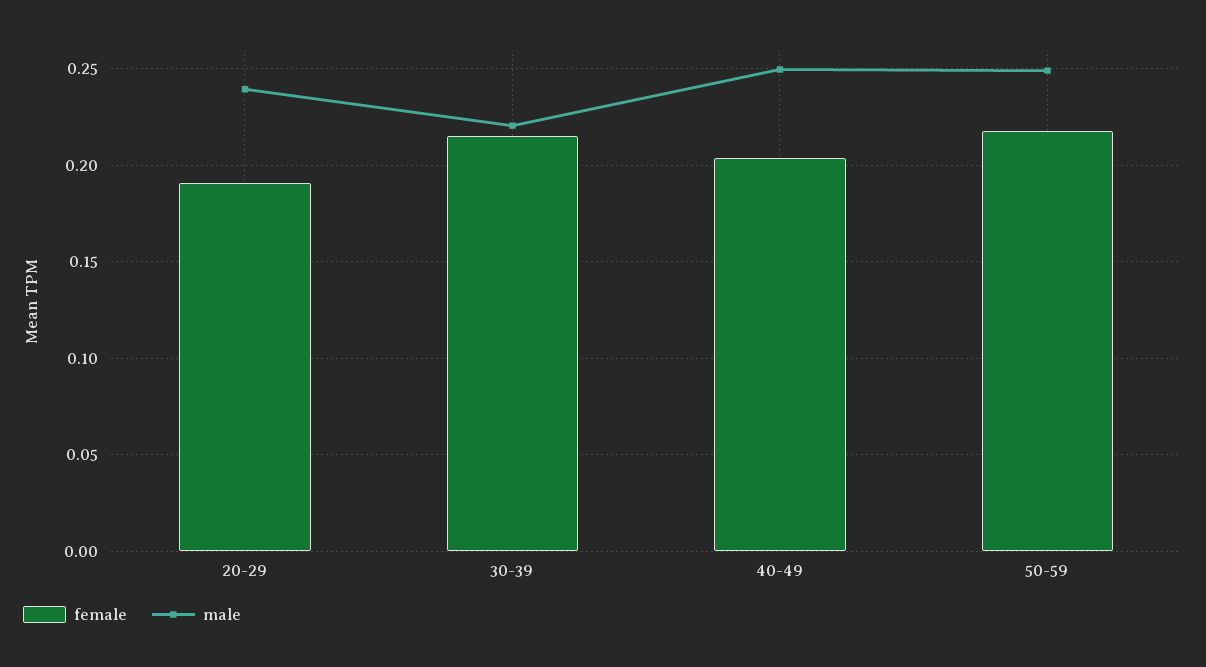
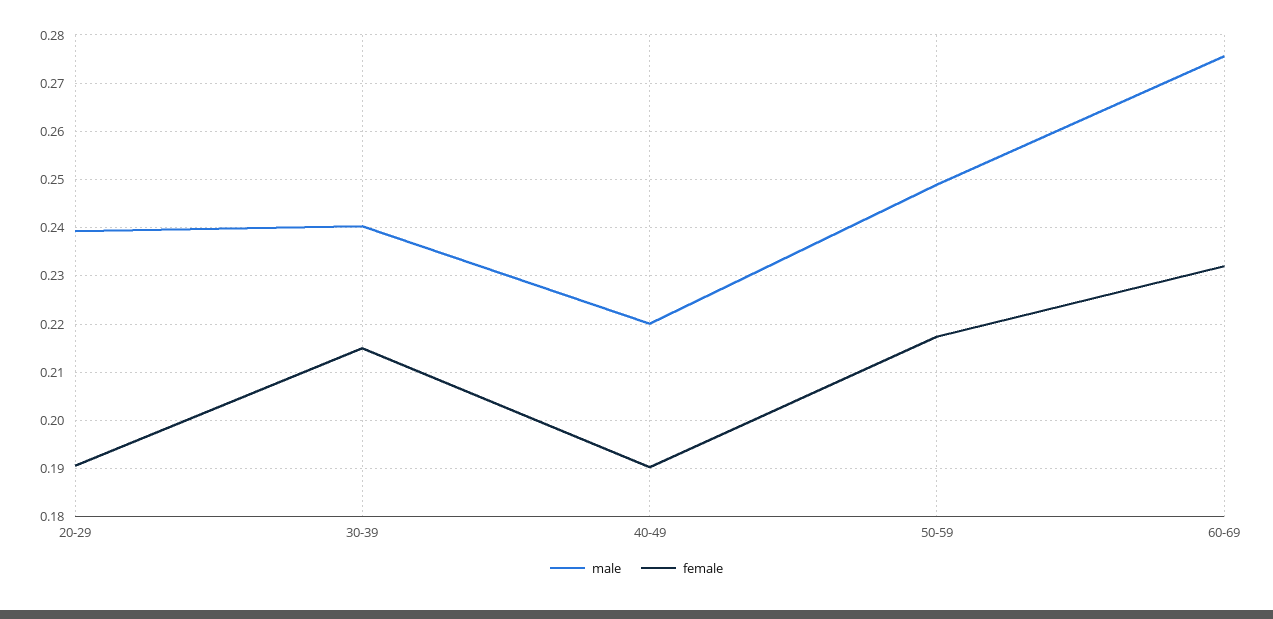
male, 30-39: 0.22 -> 0.24
female, 40-49: 0.205 -> 0.19
male, 40-49: 0.25 -> 0.22
male, 60-69: none -> 0.276
female, 60-69: none -> 0.232

